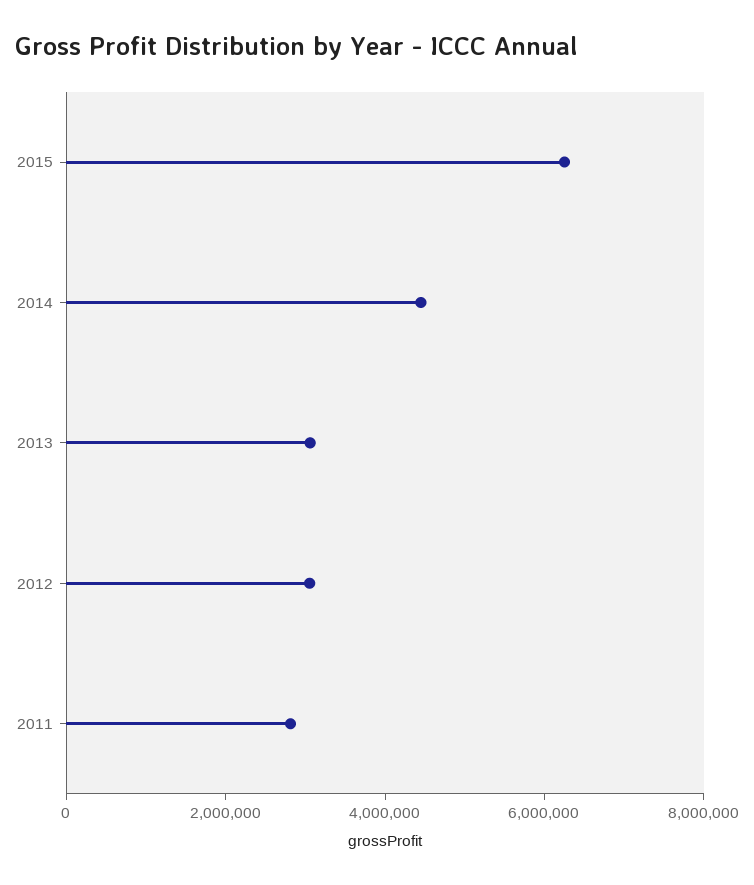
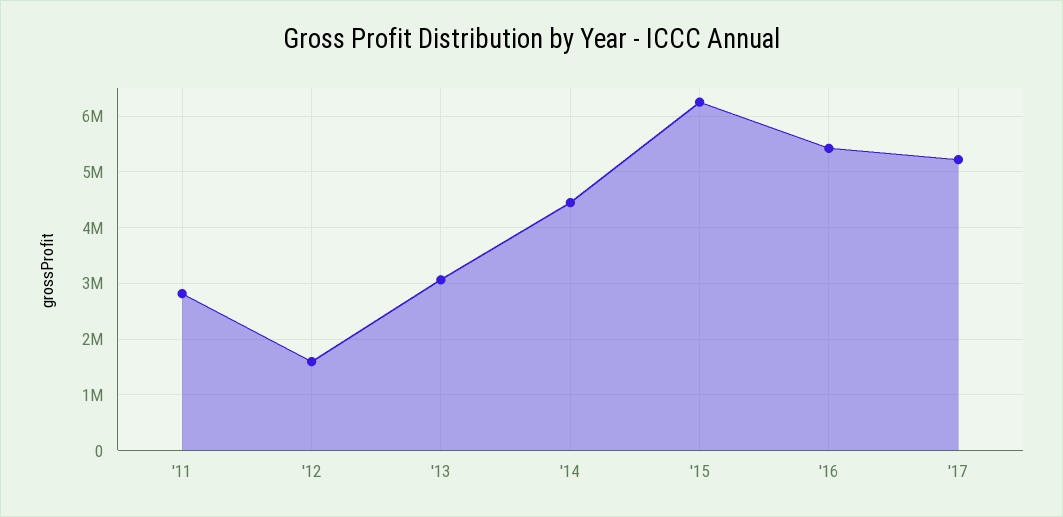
2012: 3000000 -> 1600000
'16: none -> 5400000
'17: none -> 5200000

